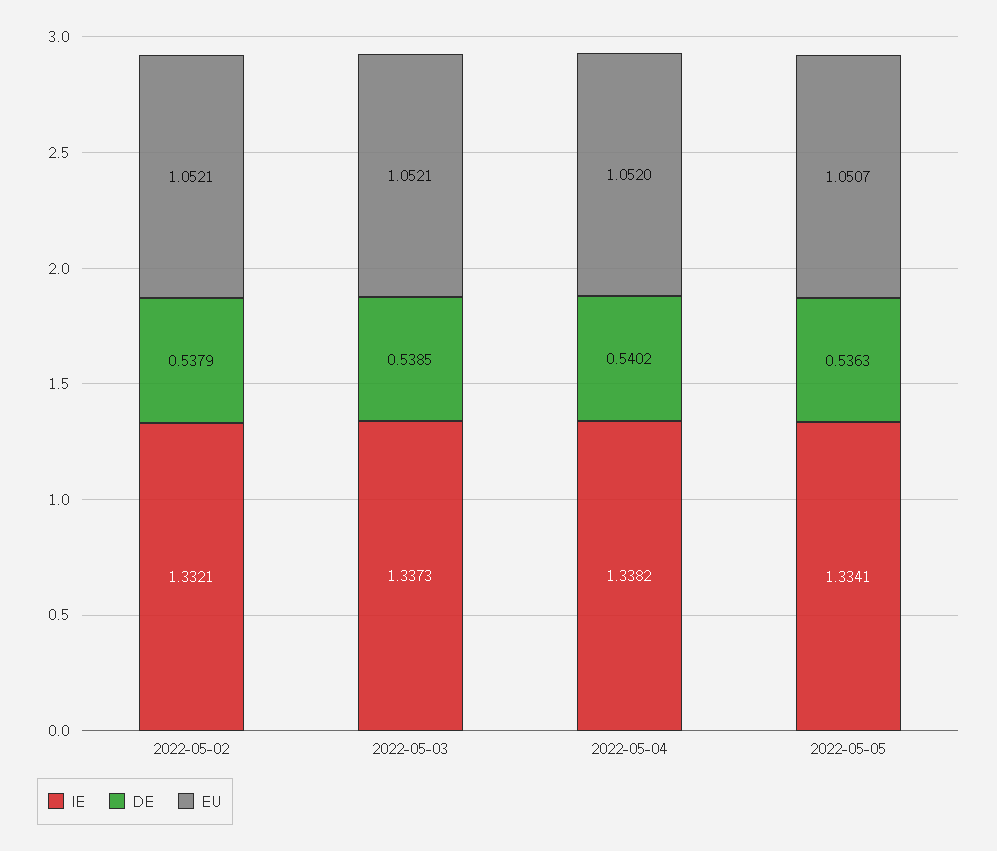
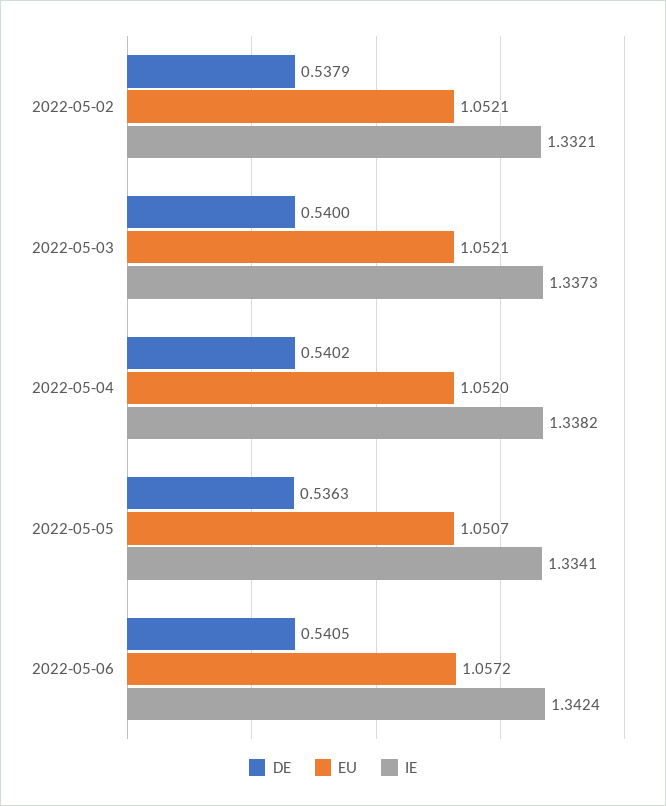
DE, 2022-05-03: 0.5385 -> 0.54
DE, 2022-05-06: none -> 0.5405
EU, 2022-05-06: none -> 1.0572
IE, 2022-05-06: none -> 1.3424

